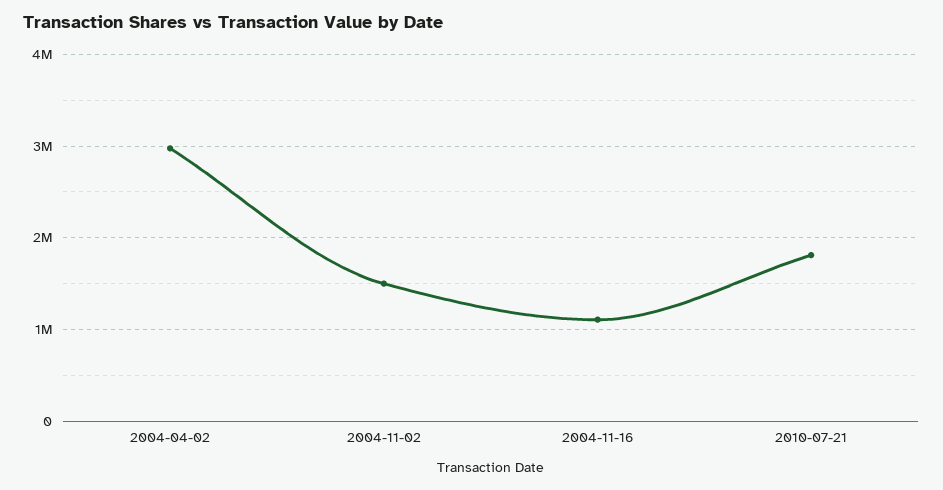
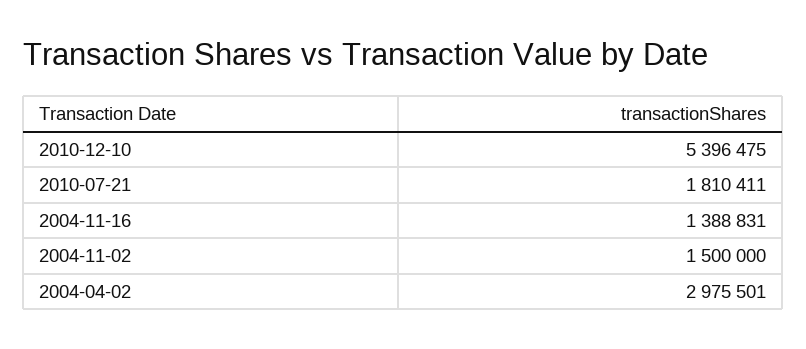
2004-11-16: 1100000 -> 1388831
2010-12-10: none -> 5396475

